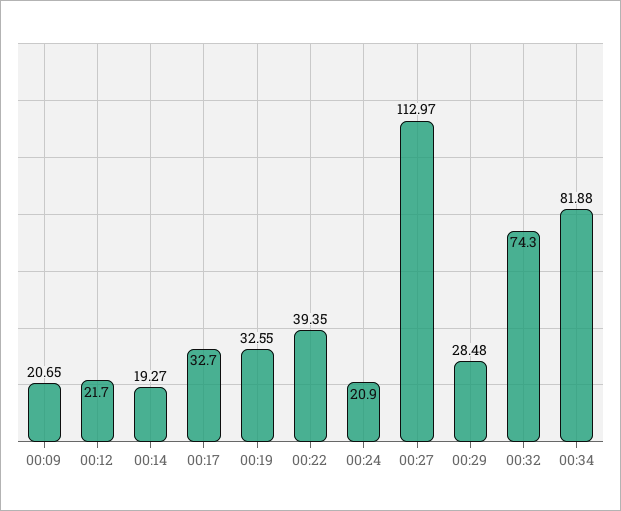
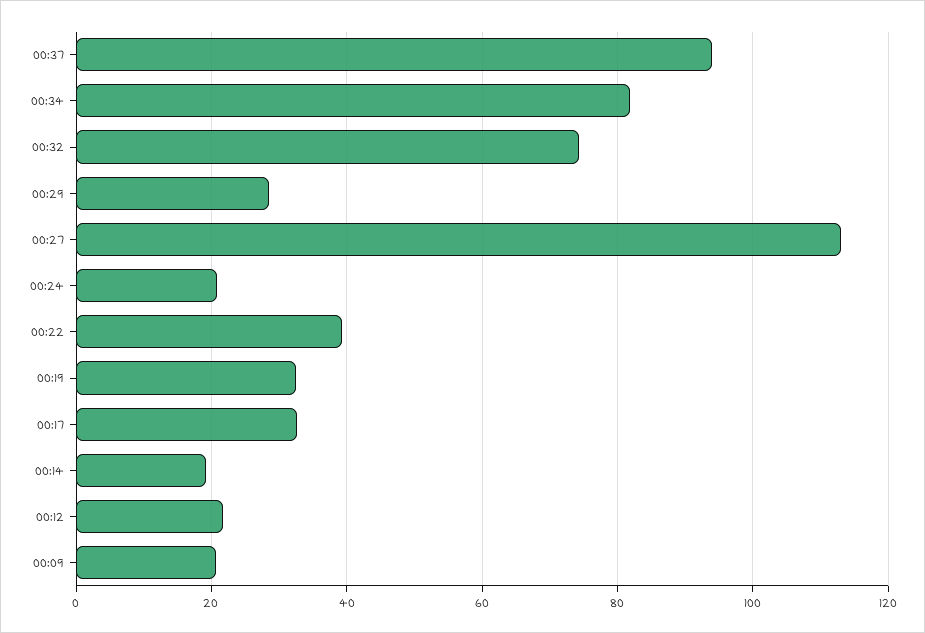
00:37: none -> 94

